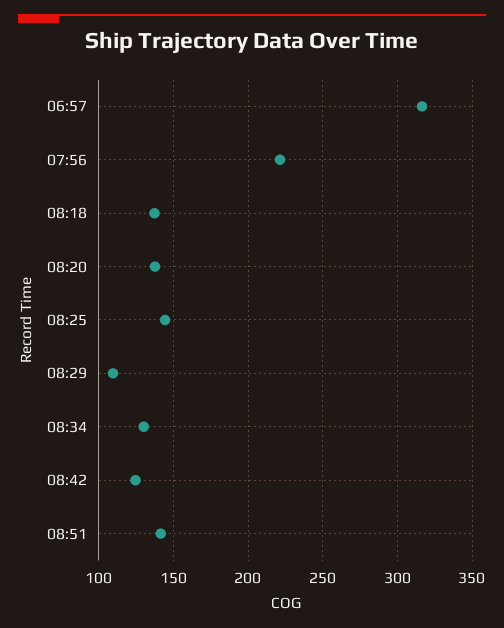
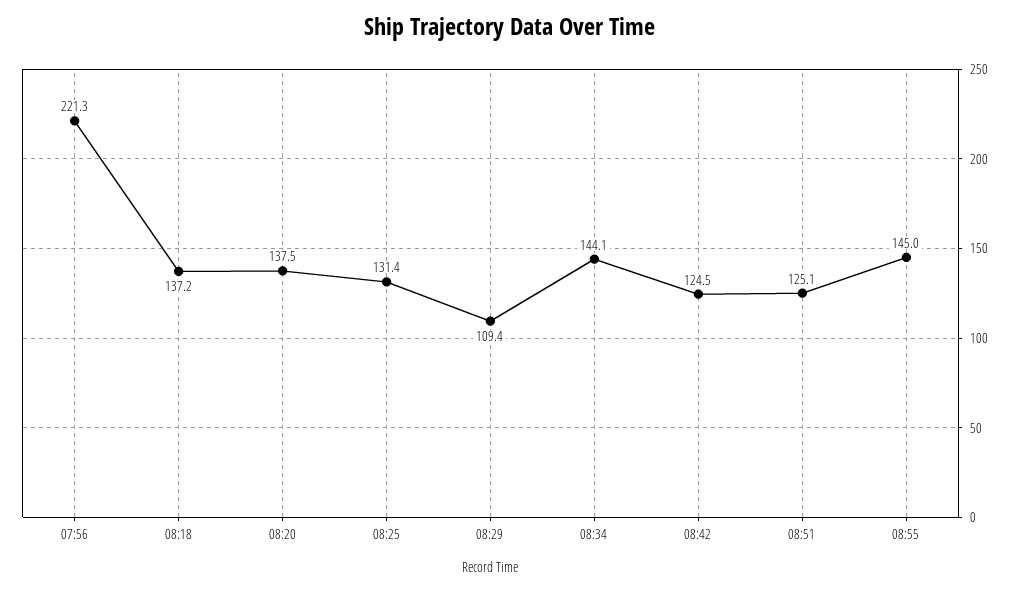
06:57: 315 -> none
08:25: 145 -> 131.4
08:34: 130 -> 144.1
08:51: 140 -> 125.1
08:55: none -> 145

